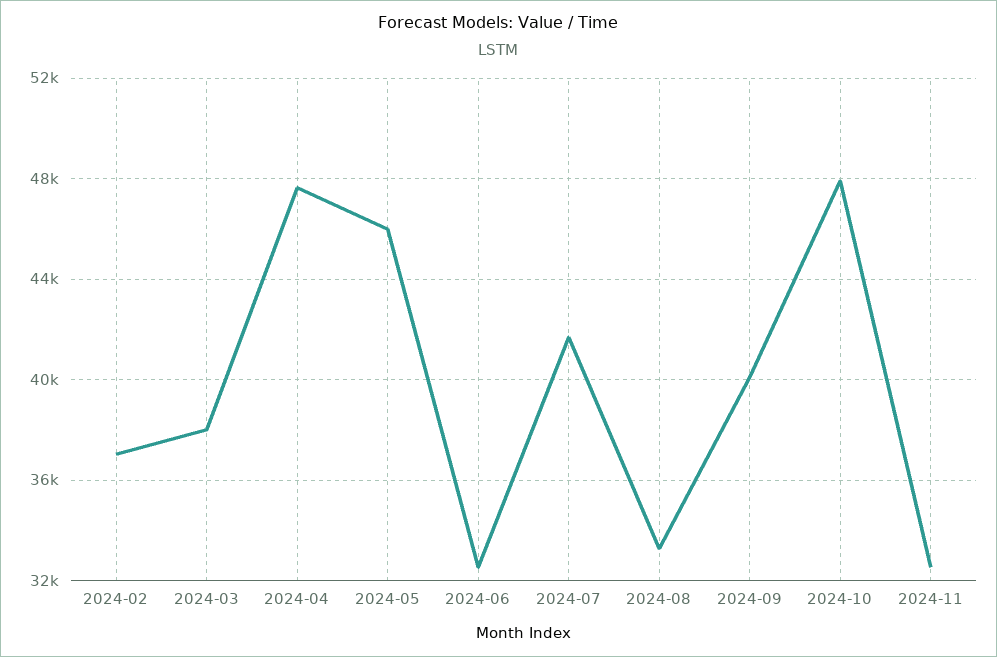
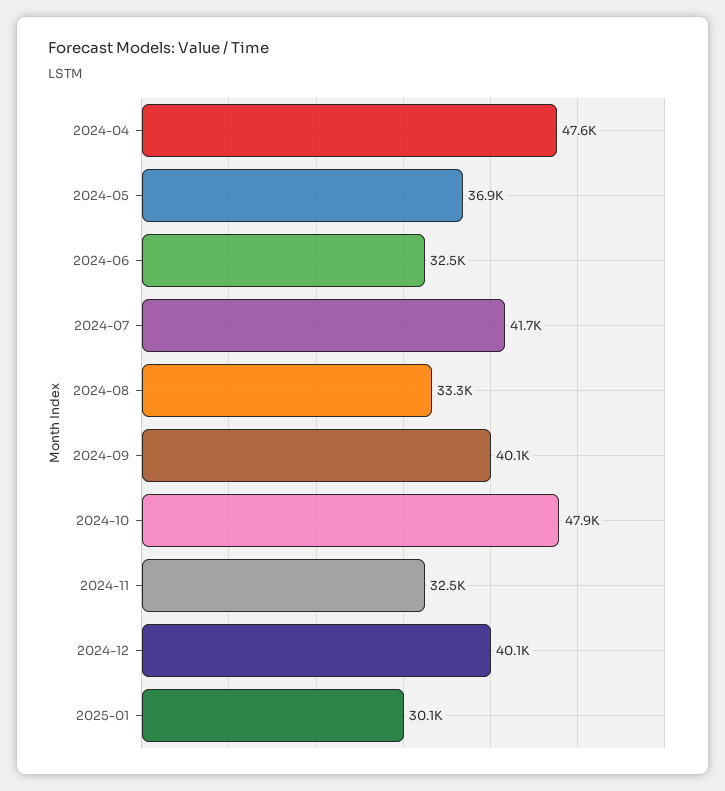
2024-02: 37000 -> none
2024-03: 38000 -> none
2024-05: 46000 -> 36900
2024-12: none -> 40100
2025-01: none -> 30100

